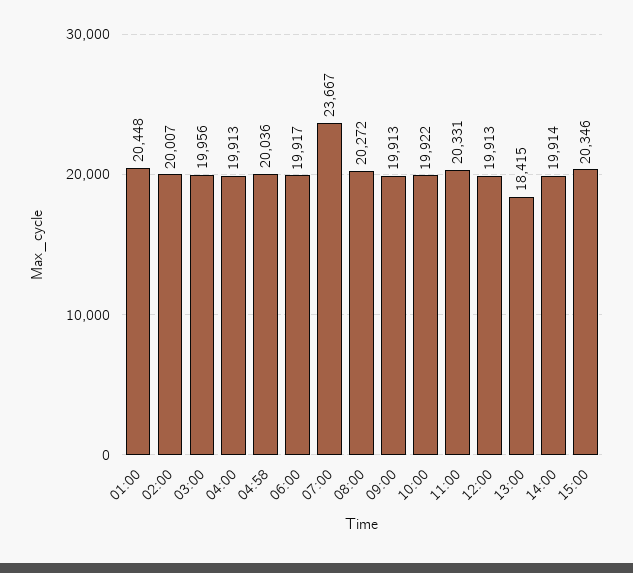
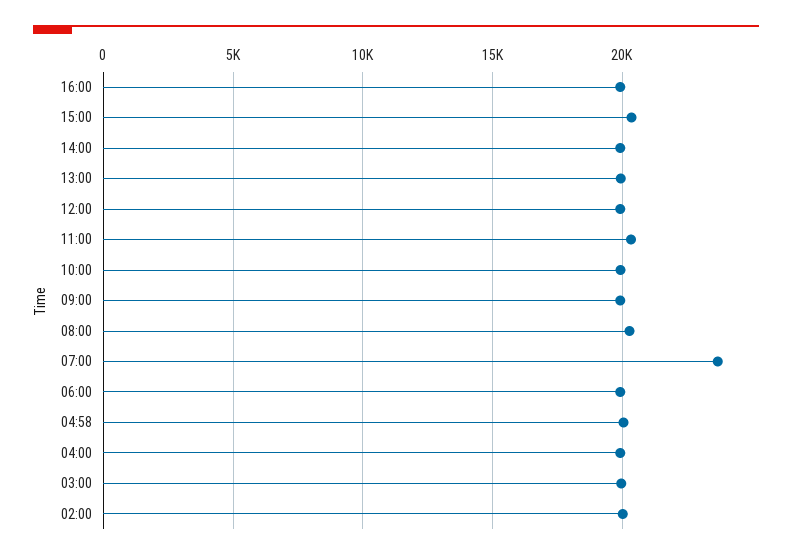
01:00: 20448 -> none
13:00: 18415 -> 20000
16:00: none -> 20000

